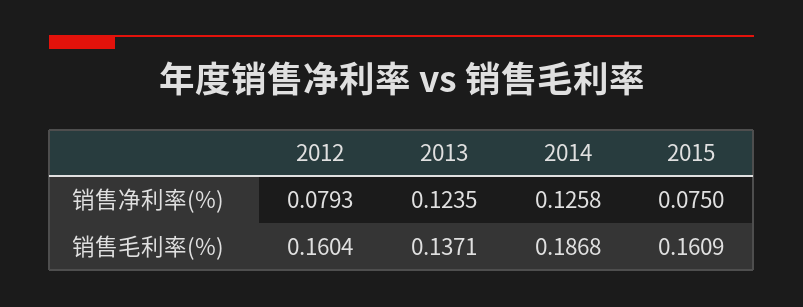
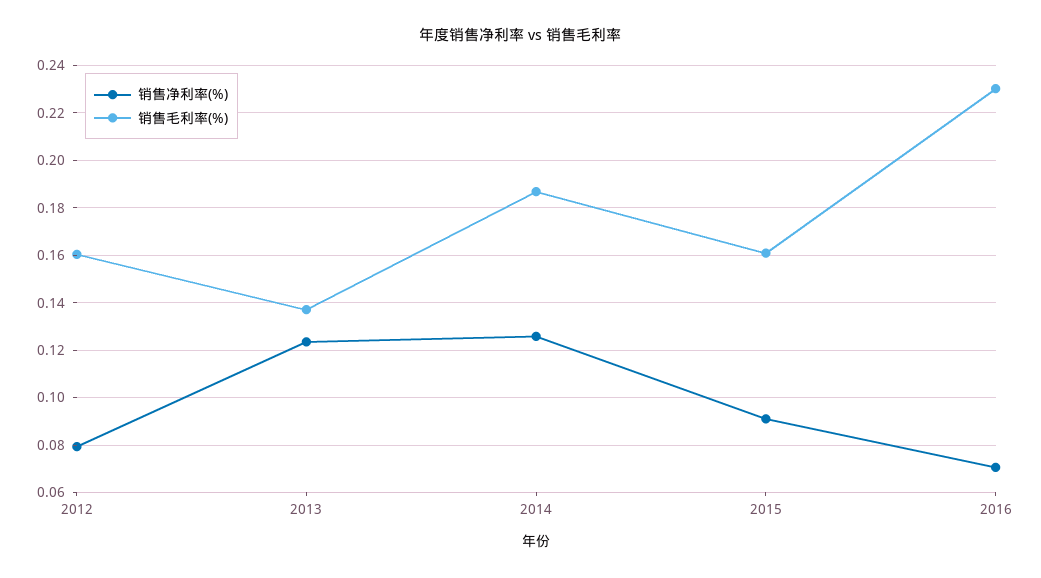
销售净利率(%), 2015: 0.075 -> 0.09
销售净利率(%), 2016: none -> 0.07
销售毛利率(%), 2016: none -> 0.23

